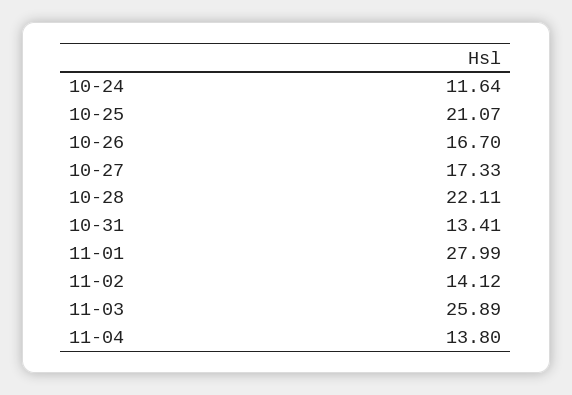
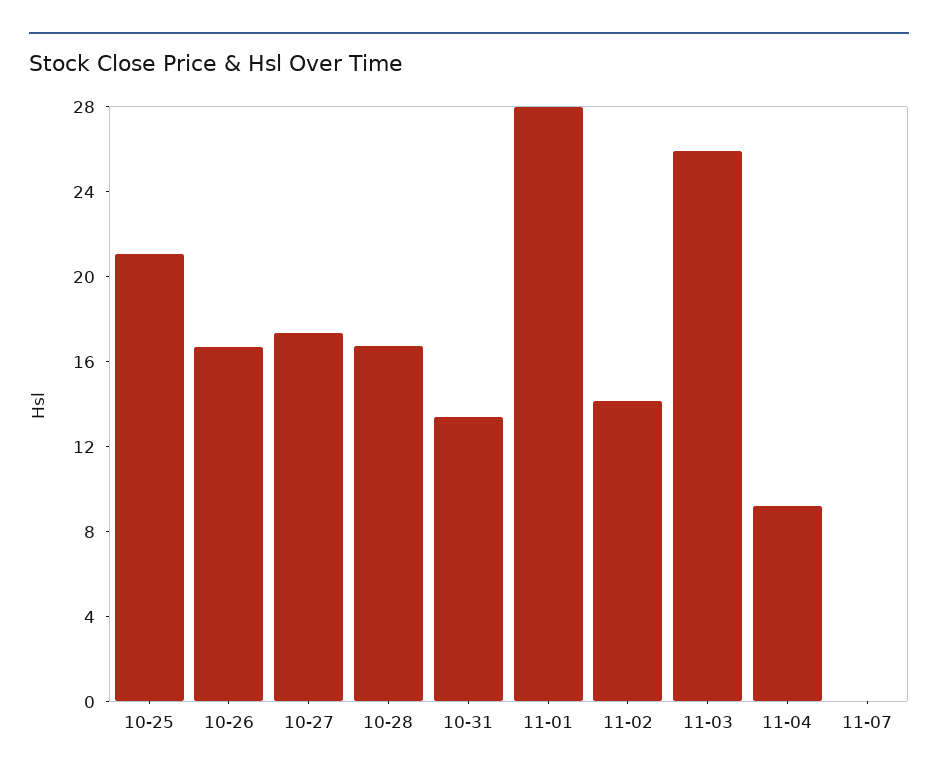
10-24: 11.64 -> none
10-28: 22.11 -> 17
11-04: 13.8 -> 9
11-07: none -> 0

